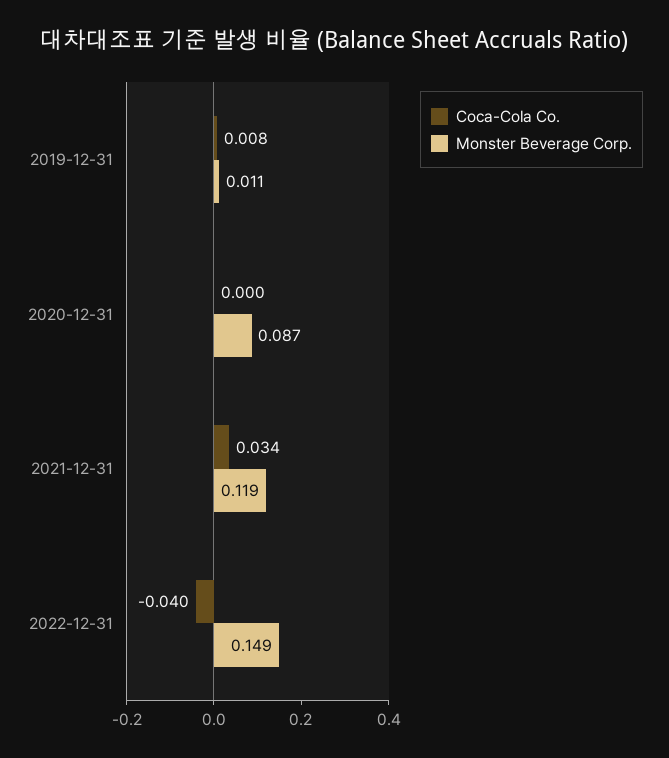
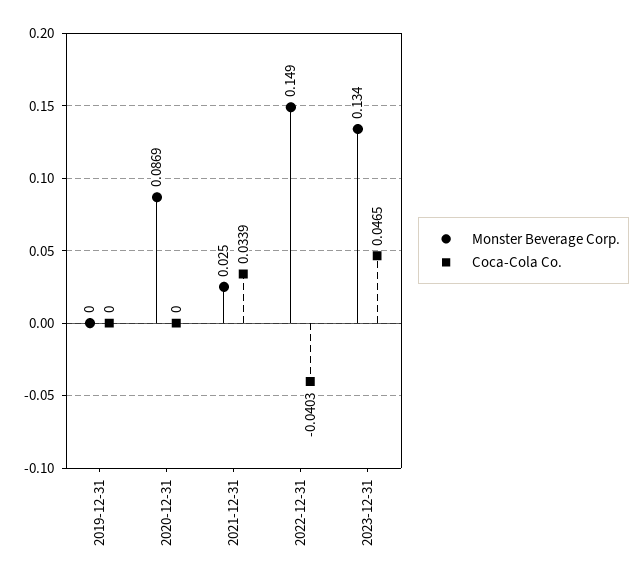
Coca-Cola Co., 2019-12-31: 0.008 -> 0
Monster Beverage Corp., 2019-12-31: 0.011 -> 0
Monster Beverage Corp., 2021-12-31: 0.119 -> 0.025
Monster Beverage Corp., 2023-12-31: none -> 0.134
Coca-Cola Co., 2023-12-31: none -> 0.0465

